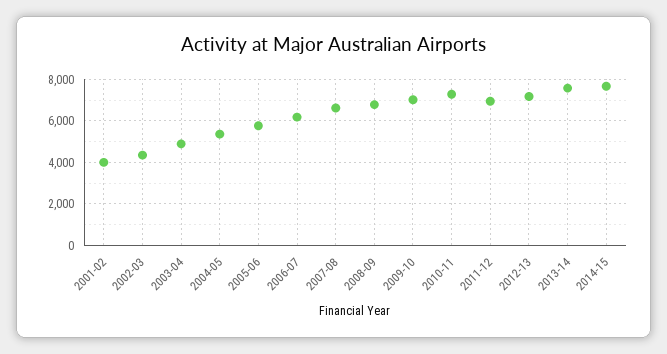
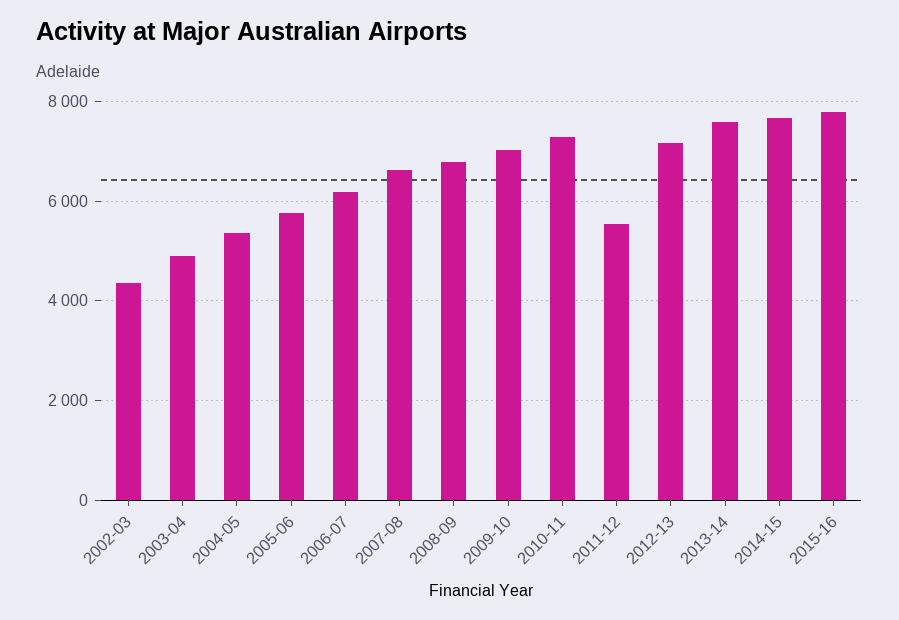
2001-02: 4000 -> none
2011-12: 7000 -> 5600
2015-16: none -> 7800

